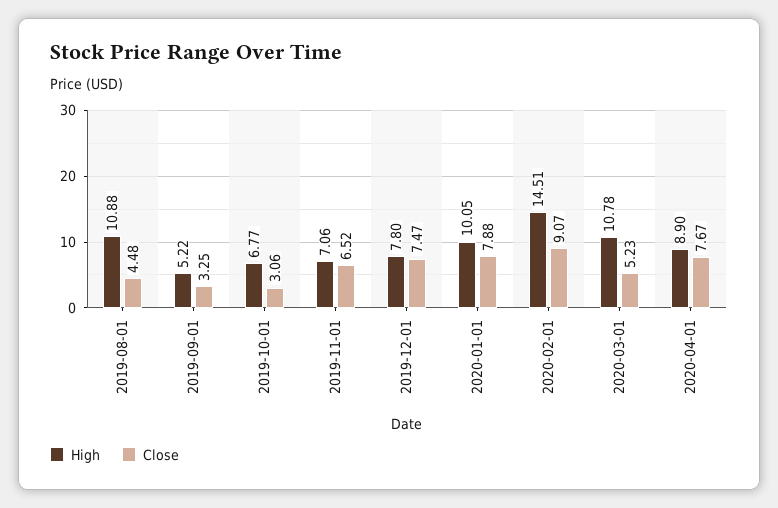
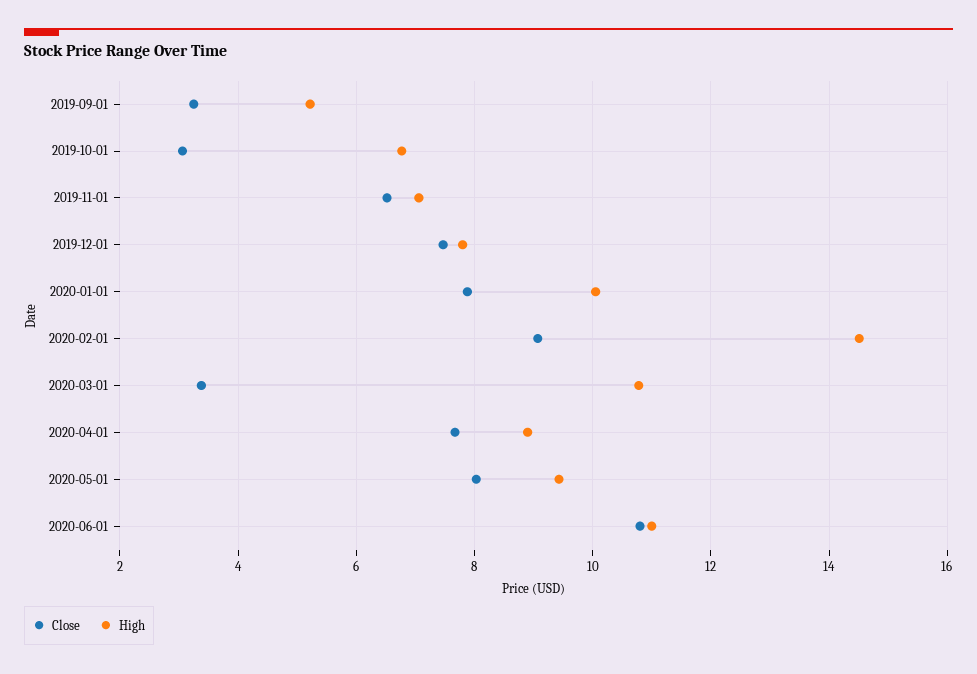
High, 2019-08-01: 10.88 -> none
Close, 2019-08-01: 4.48 -> none
Close, 2020-03-01: 5.23 -> 3.4
Close, 2020-05-01: none -> 8
High, 2020-05-01: none -> 9.4
Close, 2020-06-01: none -> 10.8
High, 2020-06-01: none -> 11

